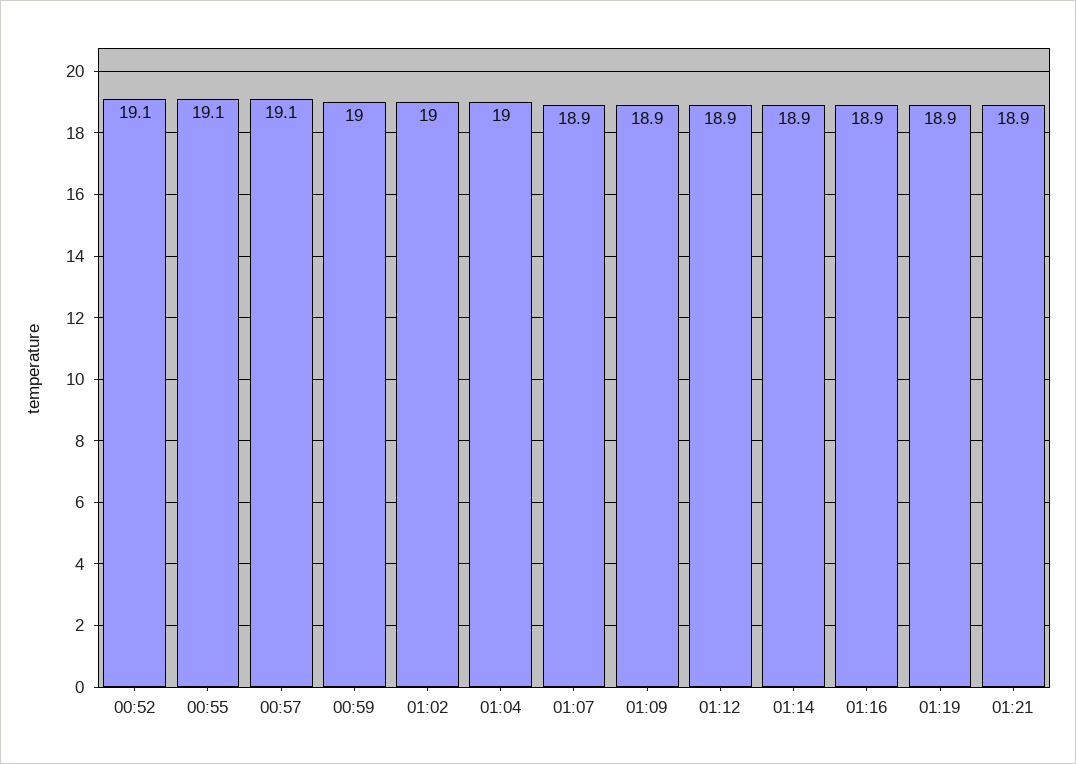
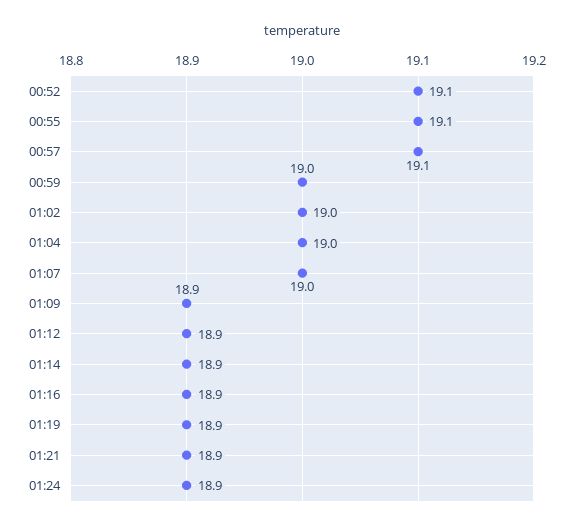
01:07: 18.9 -> 19
01:24: none -> 18.9

